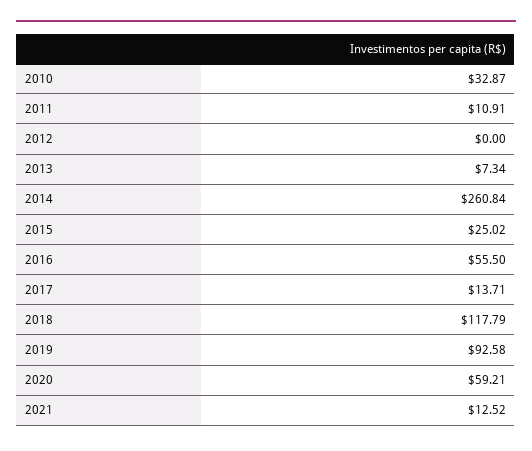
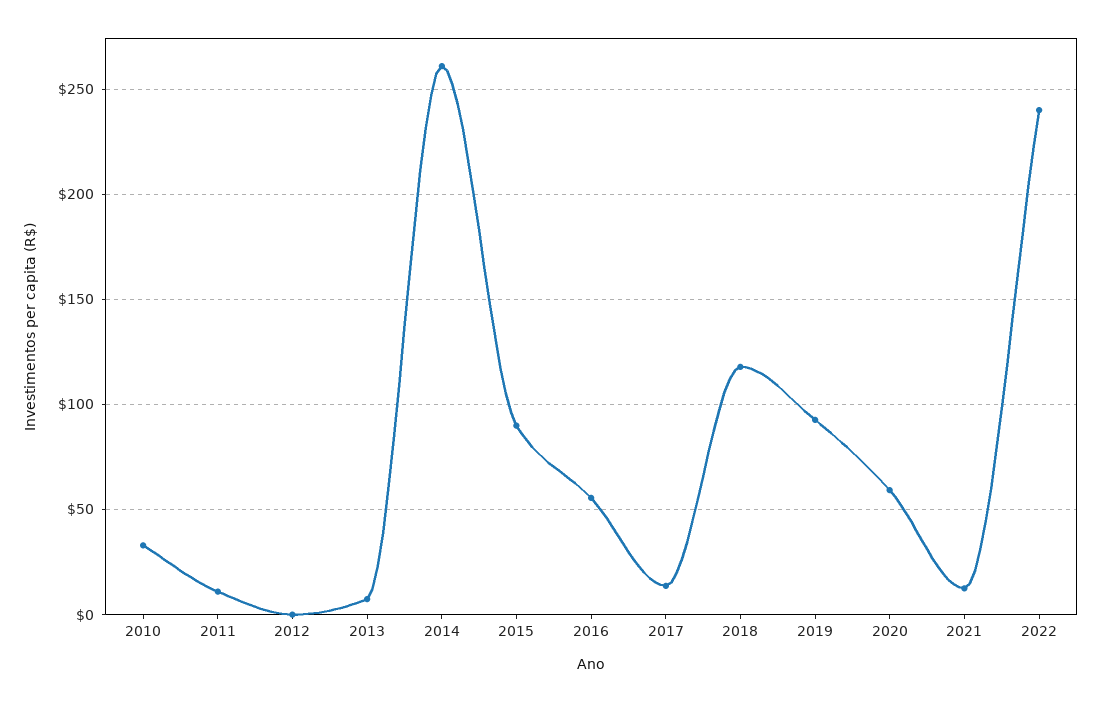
2015: 25.02 -> 90
2022: none -> 240

